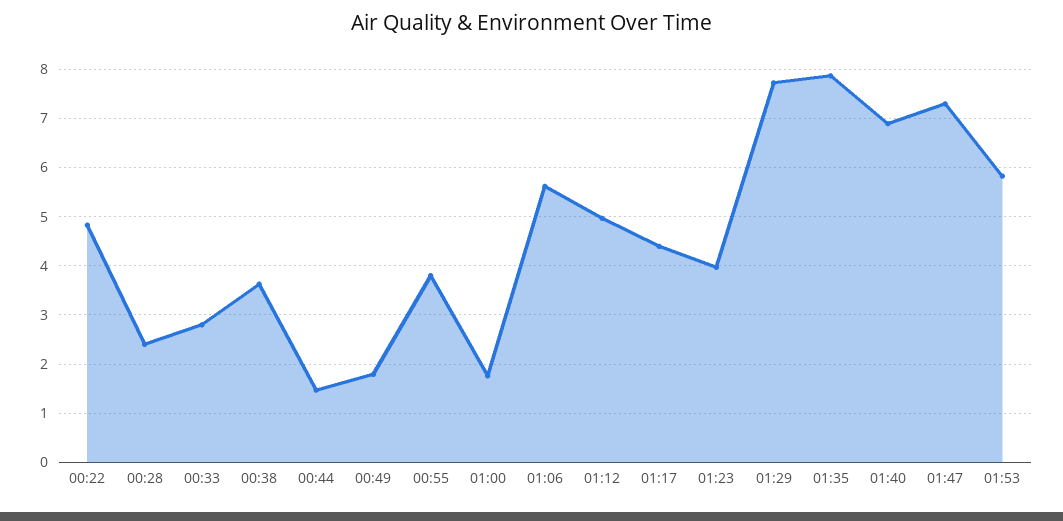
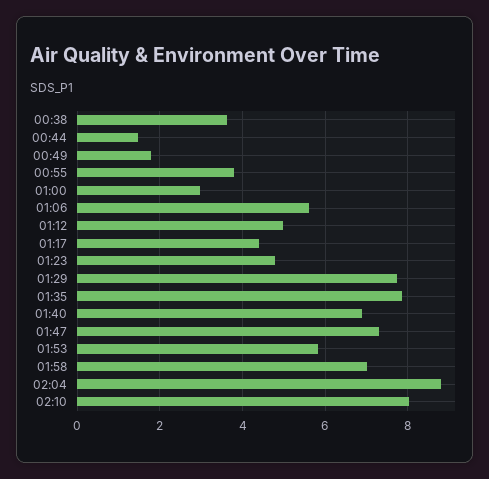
00:22: 4.8 -> none
00:28: 2.4 -> none
00:33: 2.8 -> none
01:00: 1.8 -> 3
01:23: 4 -> 4.8
01:58: none -> 7
02:04: none -> 8.8
02:10: none -> 8

